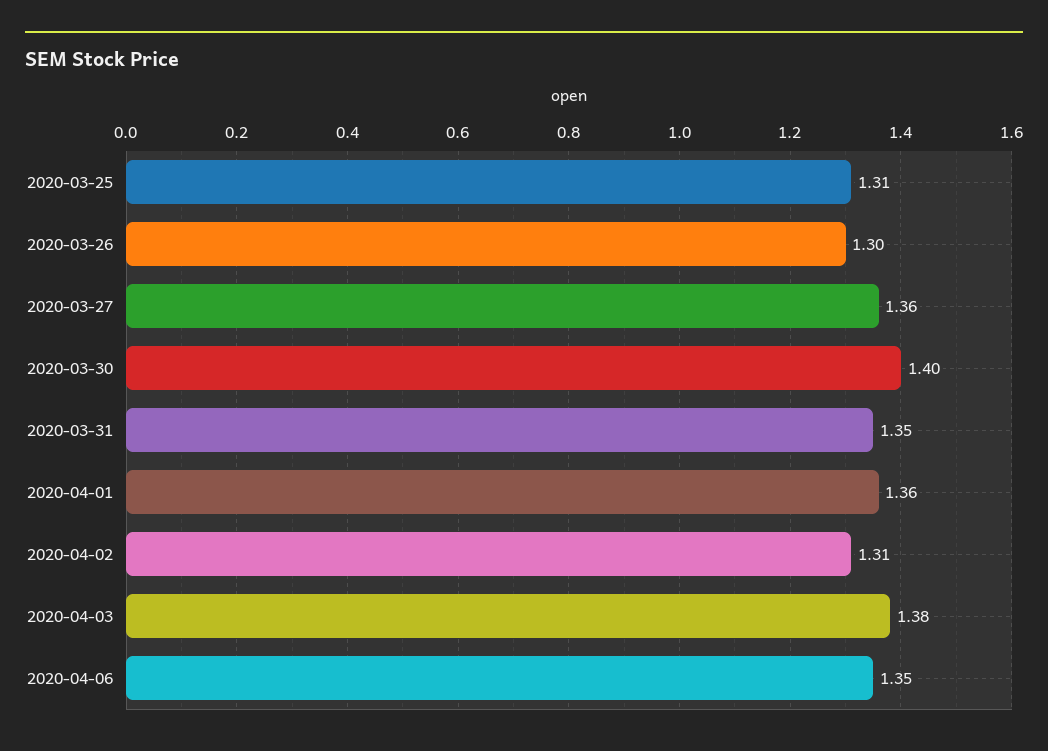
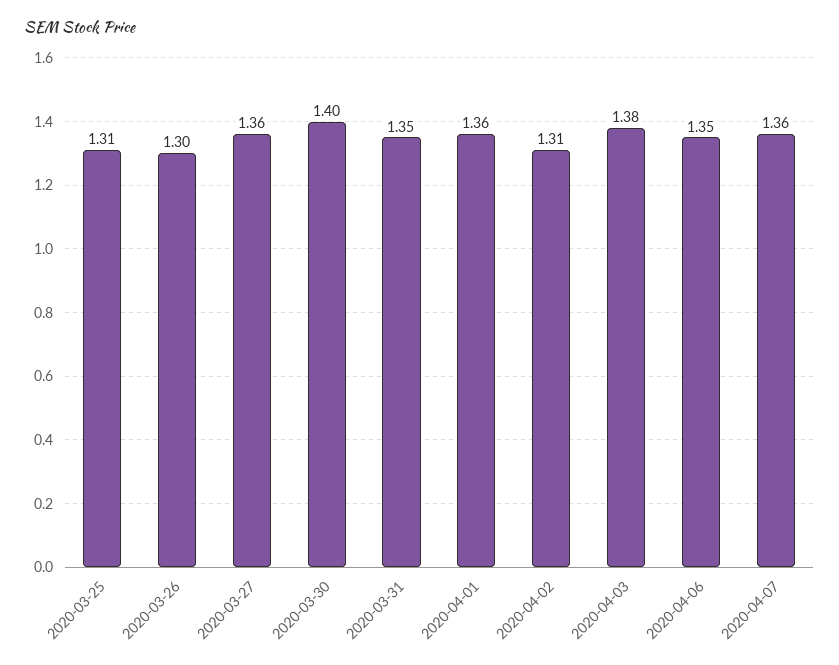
2020-04-07: none -> 1.36

